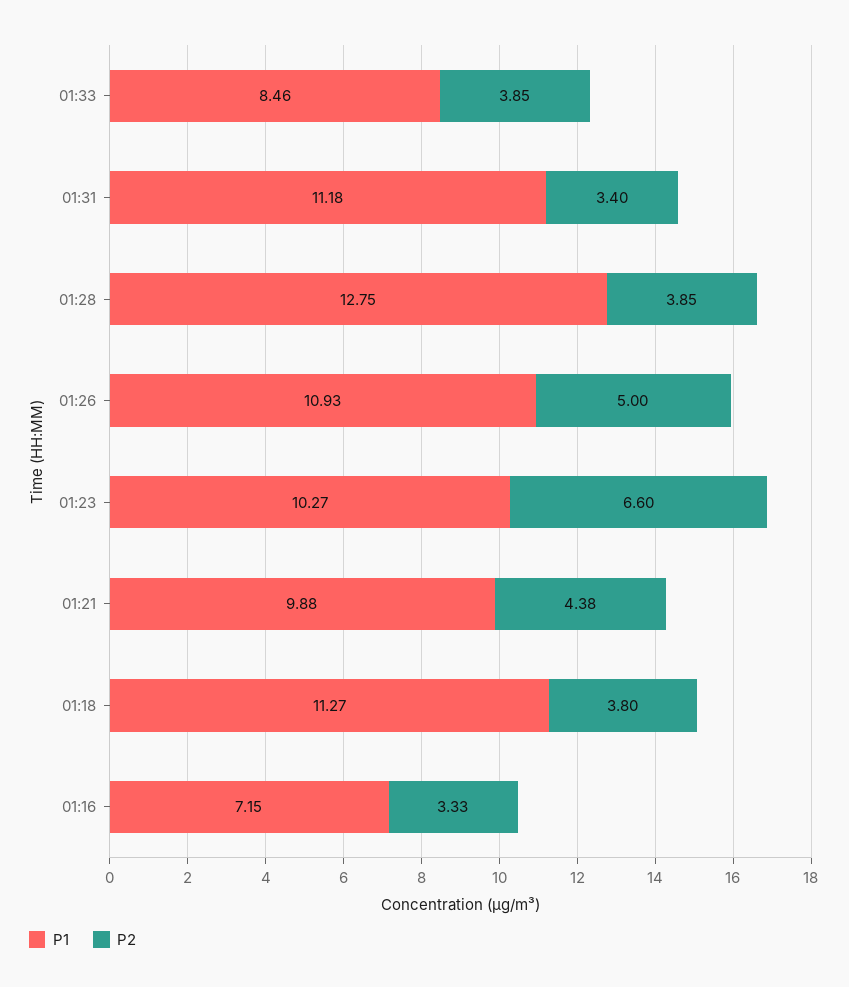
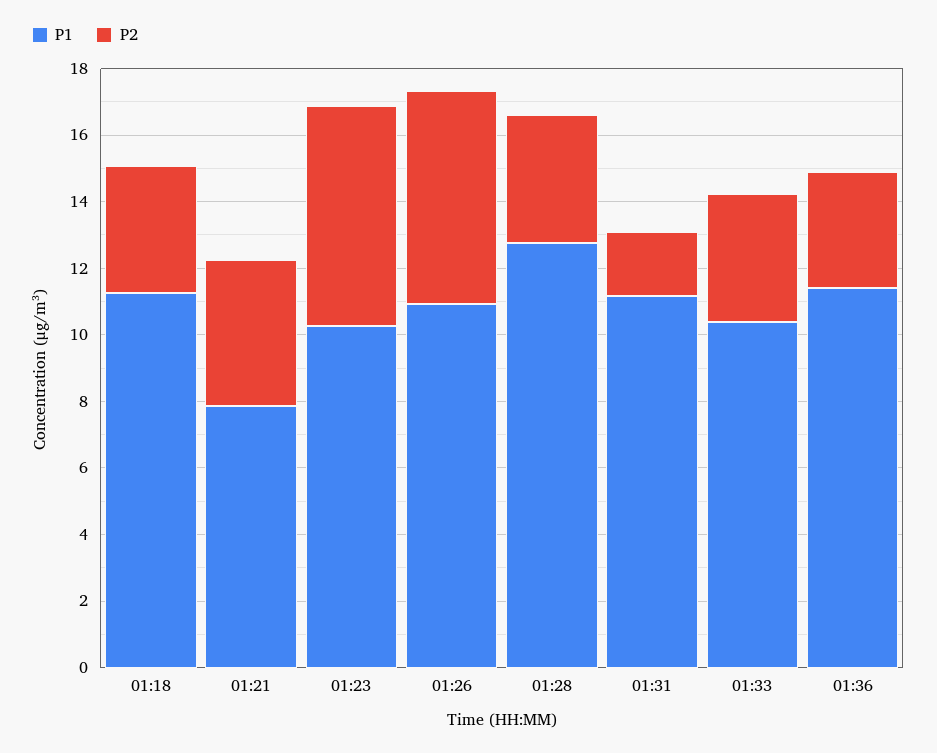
P1, 01:33: 8.46 -> 10.5
P2, 01:31: 3.4 -> 2
P2, 01:26: 5 -> 6.5
P1, 01:21: 9.88 -> 8
P1, 01:16: 7.15 -> none
P2, 01:16: 3.33 -> none
P1, 01:36: none -> 11.5
P2, 01:36: none -> 3.5

